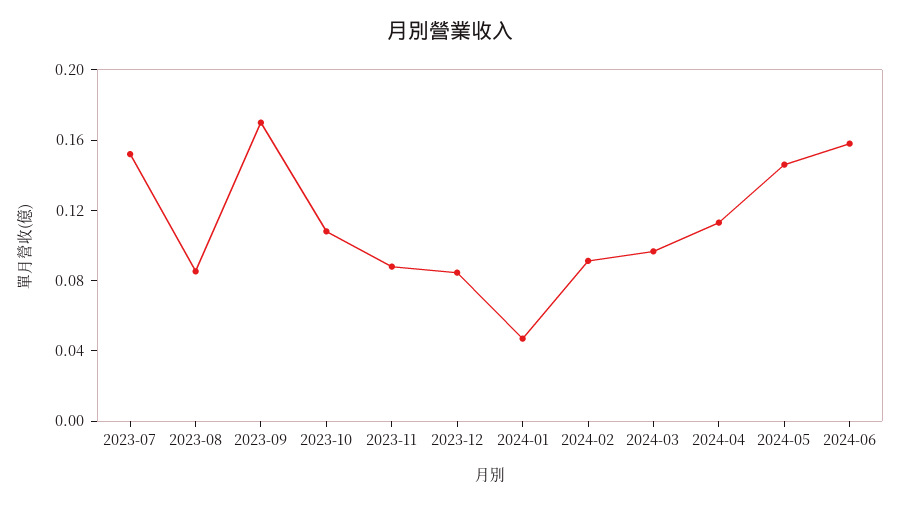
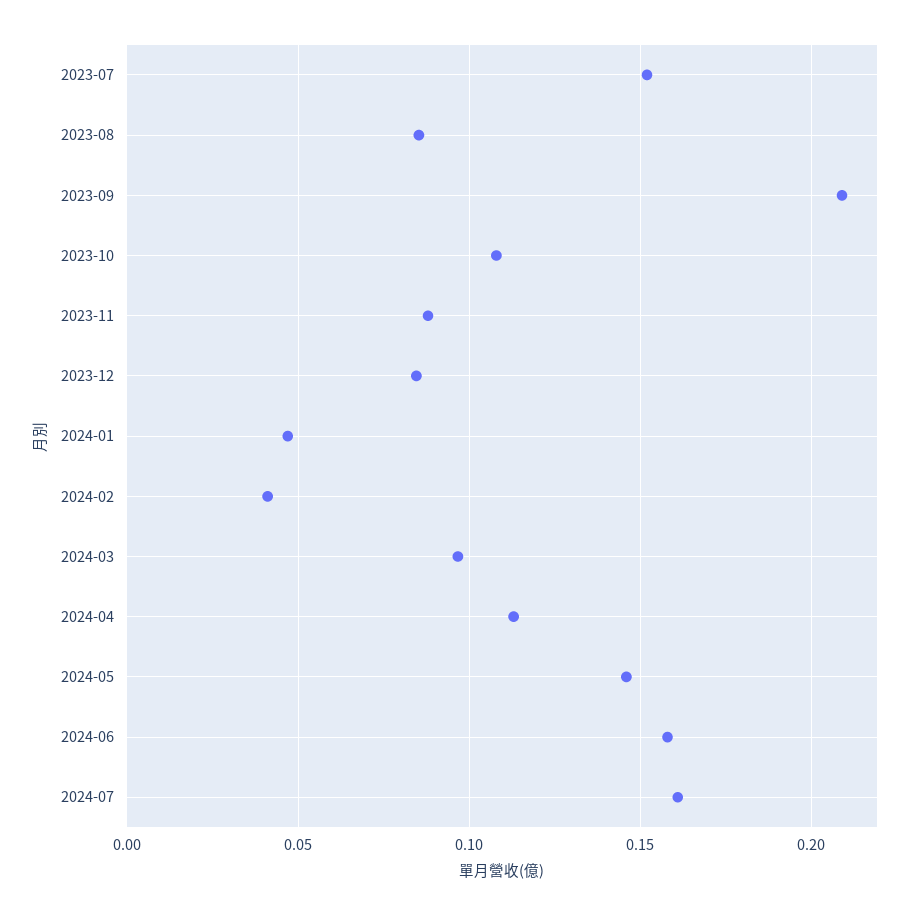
2023-09: 0.17 -> 0.21
2024-02: 0.09 -> 0.04
2024-07: none -> 0.16

